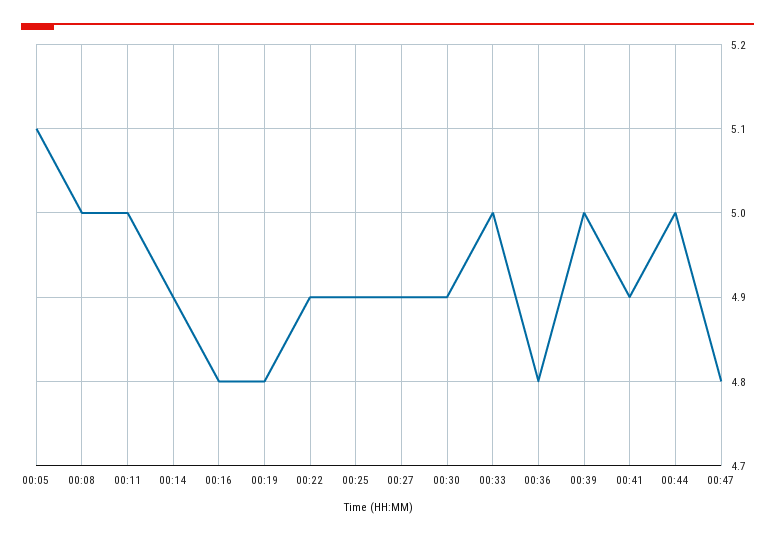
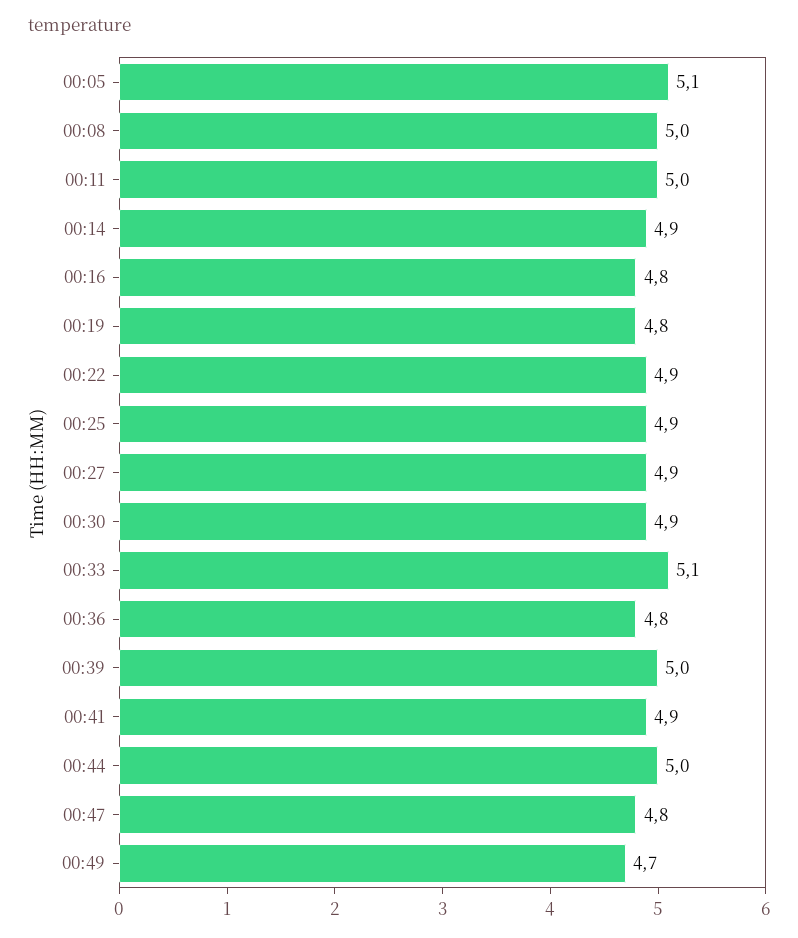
00:33: 5 -> 5.1
00:49: none -> 4.7

